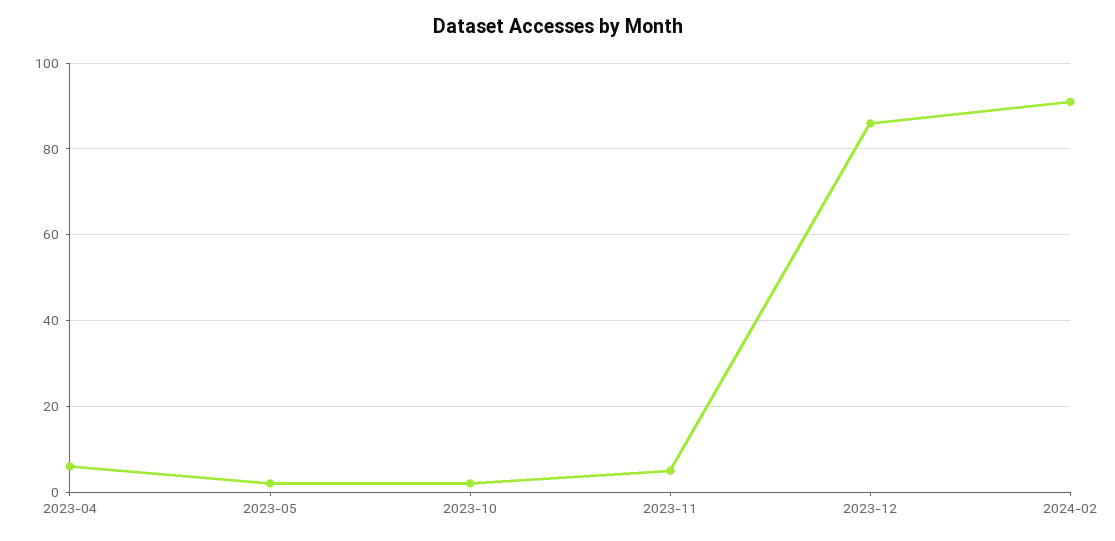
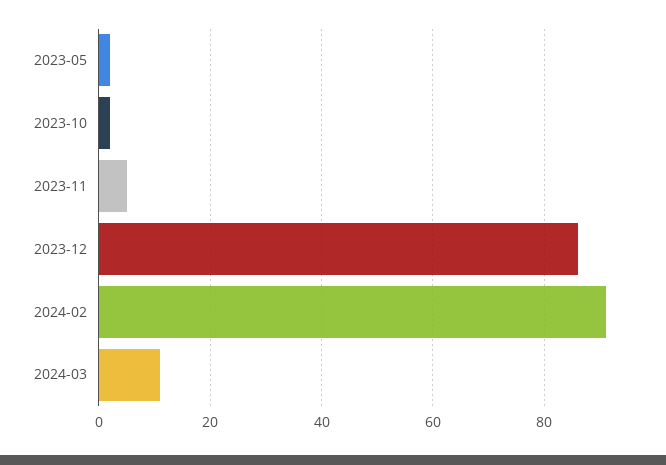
2023-04: 5 -> none
2024-03: none -> 10

